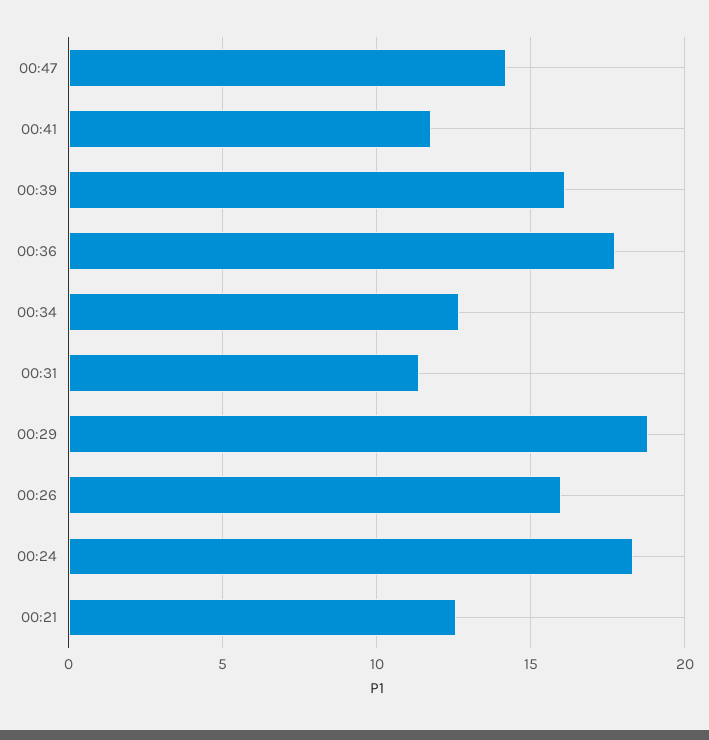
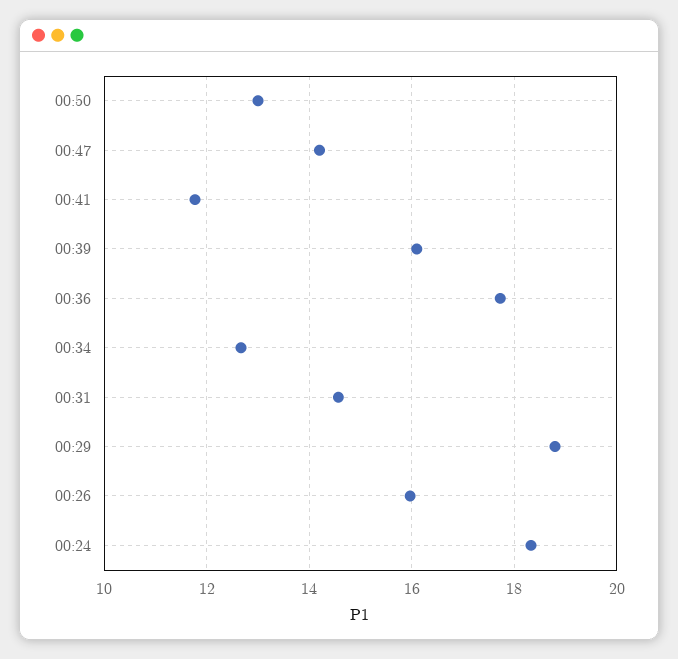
00:31: 11.5 -> 14.6
00:21: 12.5 -> none
00:50: none -> 13

